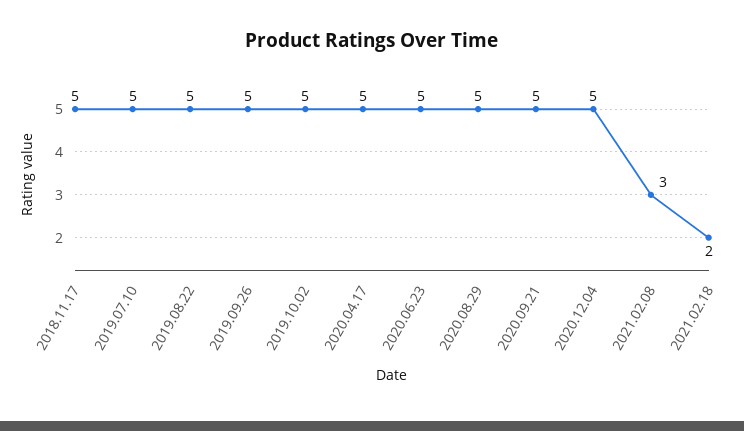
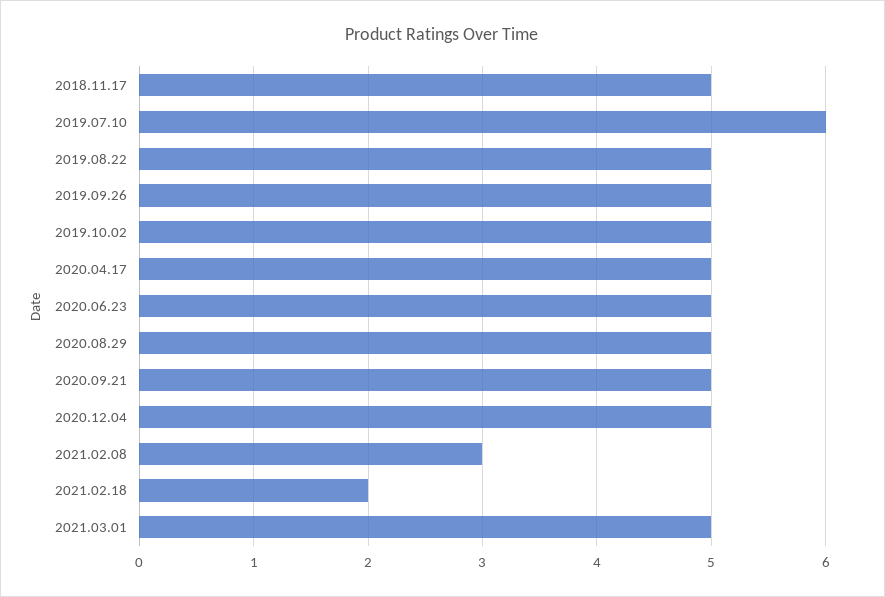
2019.07.10: 5 -> 6
2021.03.01: none -> 5

